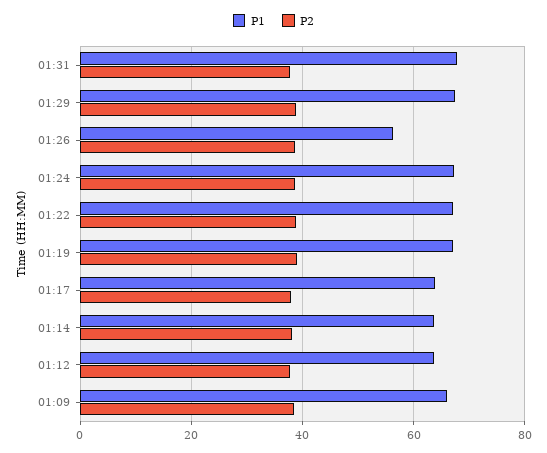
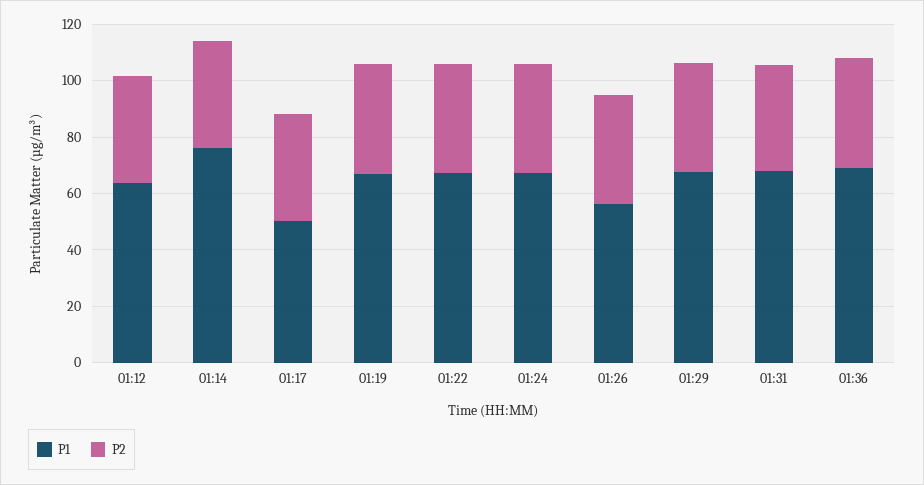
P1, 01:17: 64 -> 50
P1, 01:14: 64 -> 75
P1, 01:09: 66 -> none
P2, 01:09: 38 -> none
P1, 01:36: none -> 70
P2, 01:36: none -> 40

